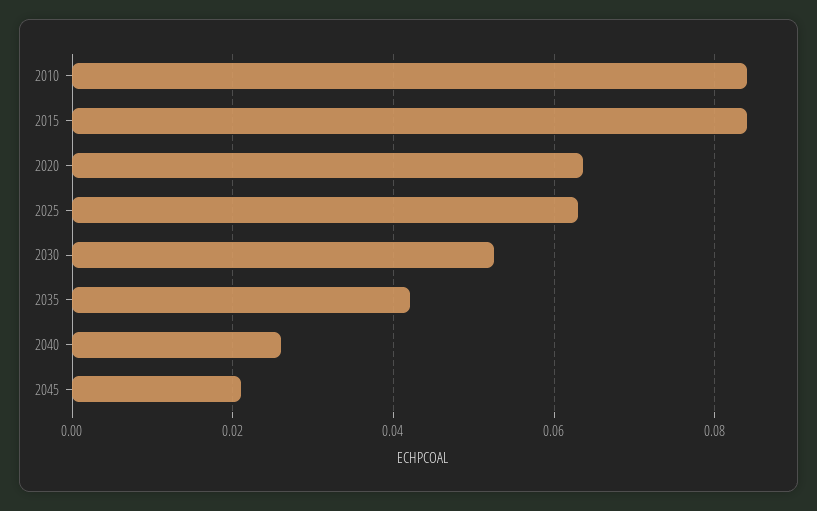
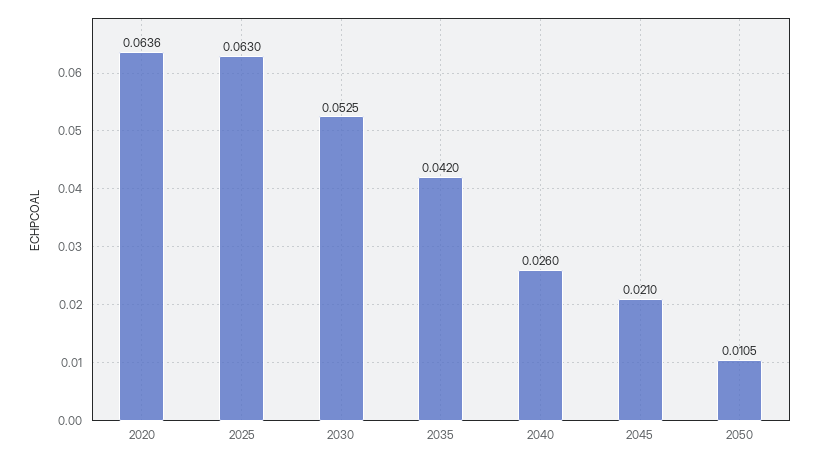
2010: 0.084 -> none
2015: 0.084 -> none
2050: none -> 0.0105

